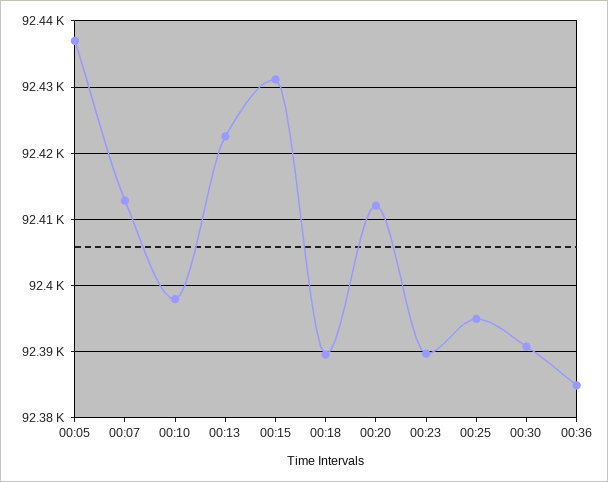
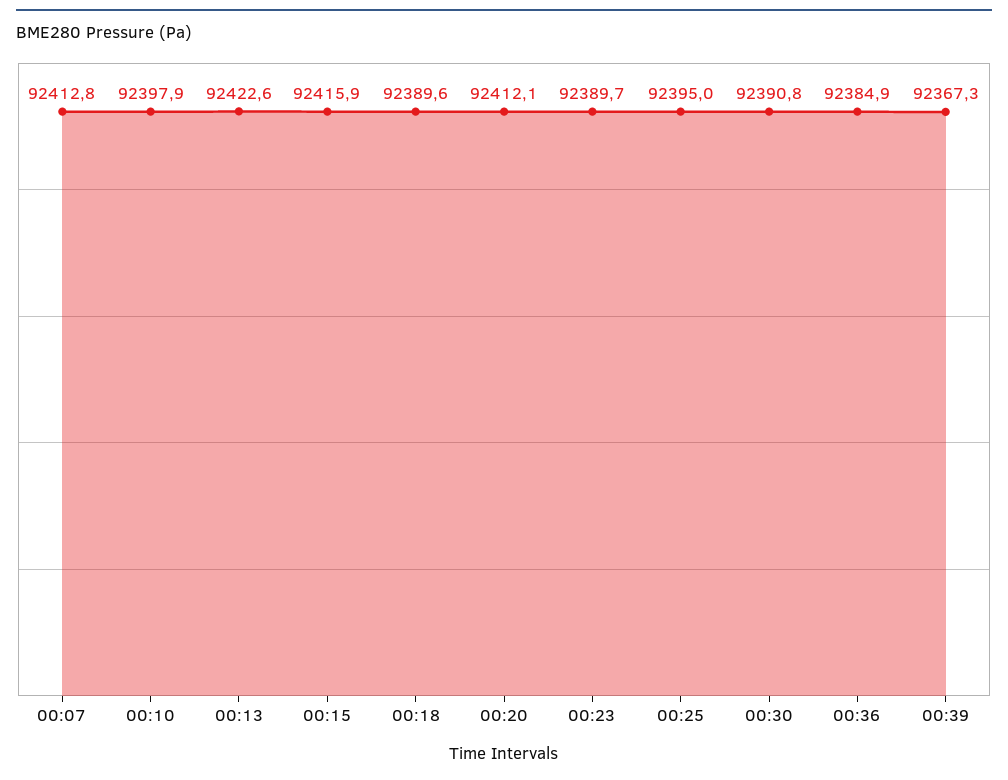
00:05: 92437 -> none
00:15: 92431 -> 92415.9
00:39: none -> 92367.3

